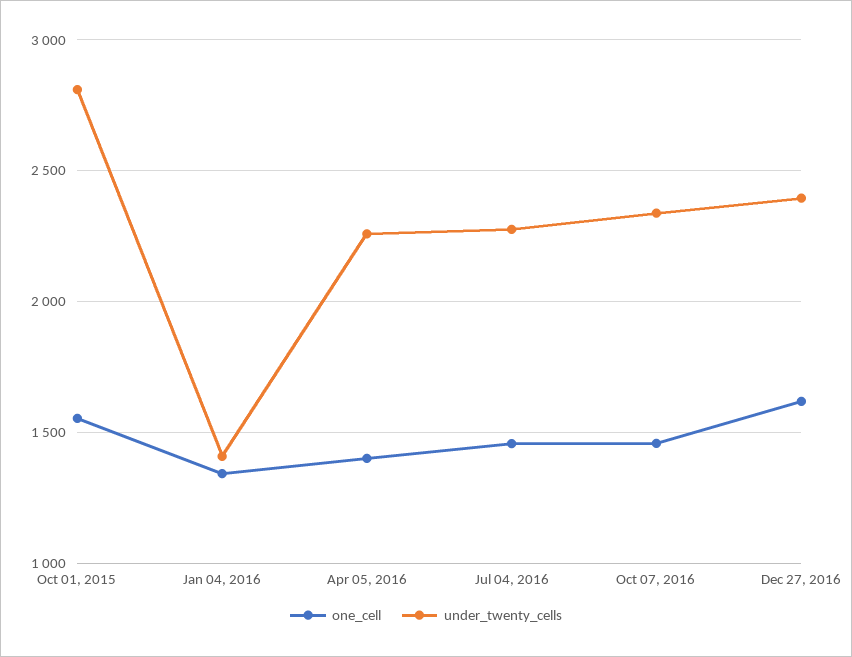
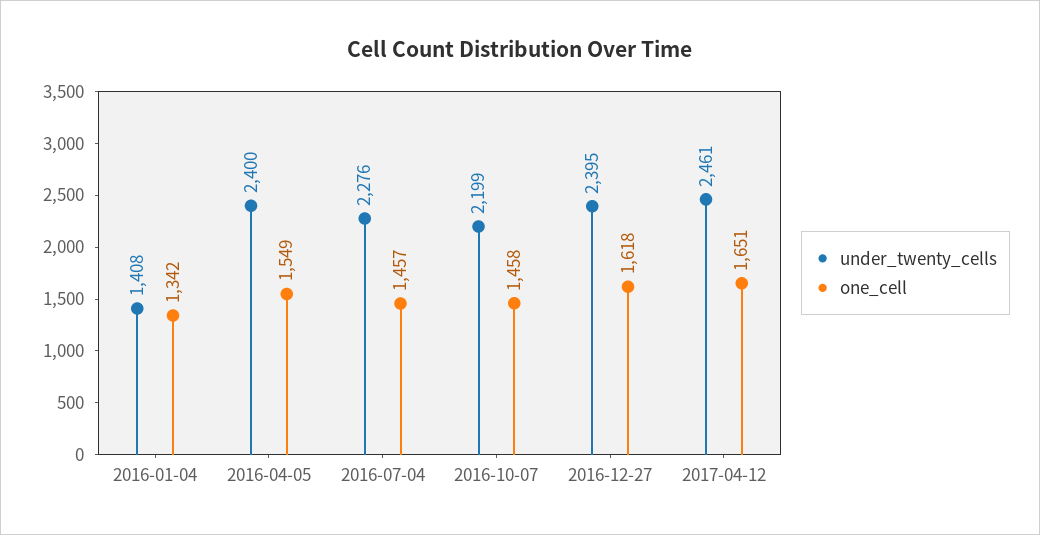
one_cell, Oct 01, 2015: 1550 -> none
under_twenty_cells, Oct 01, 2015: 2800 -> none
one_cell, Apr 05, 2016: 1400 -> 1549
under_twenty_cells, Apr 05, 2016: 2250 -> 2400
under_twenty_cells, Oct 07, 2016: 2350 -> 2199
under_twenty_cells, 2017-04-12: none -> 2461
one_cell, 2017-04-12: none -> 1651

